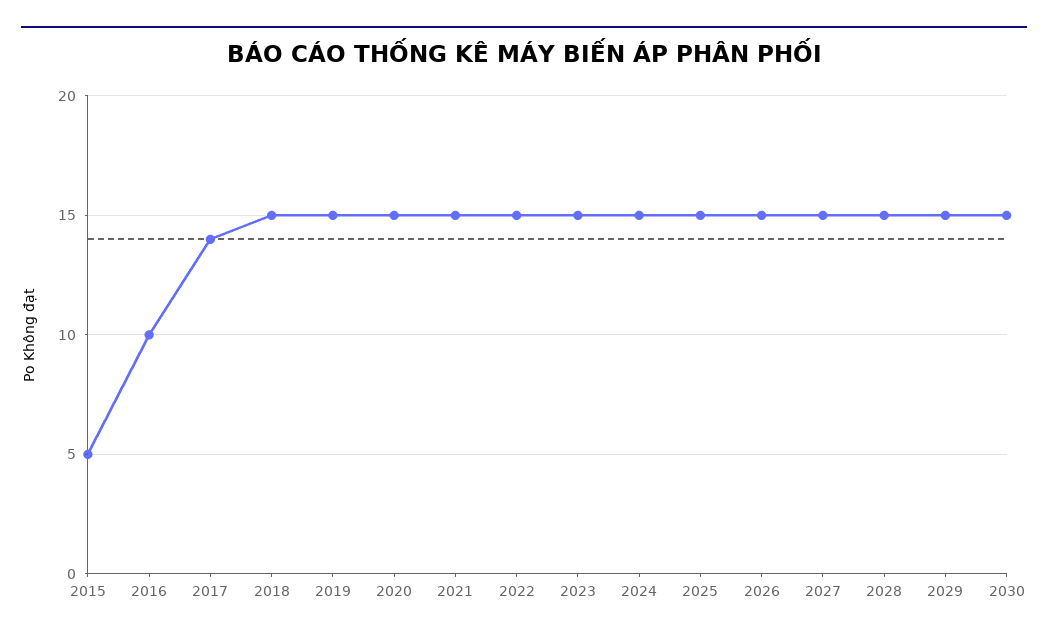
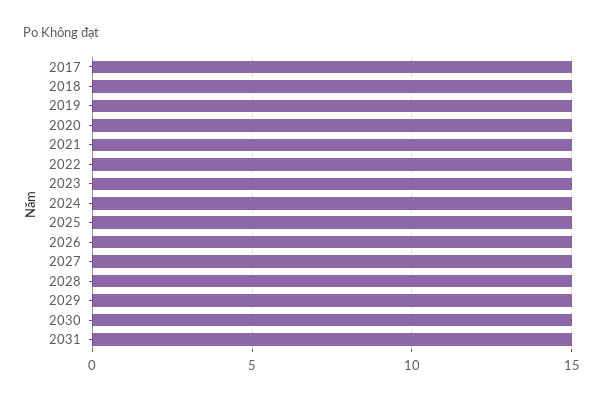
2015: 5 -> none
2016: 10 -> none
2017: 14 -> 15
2031: none -> 15

